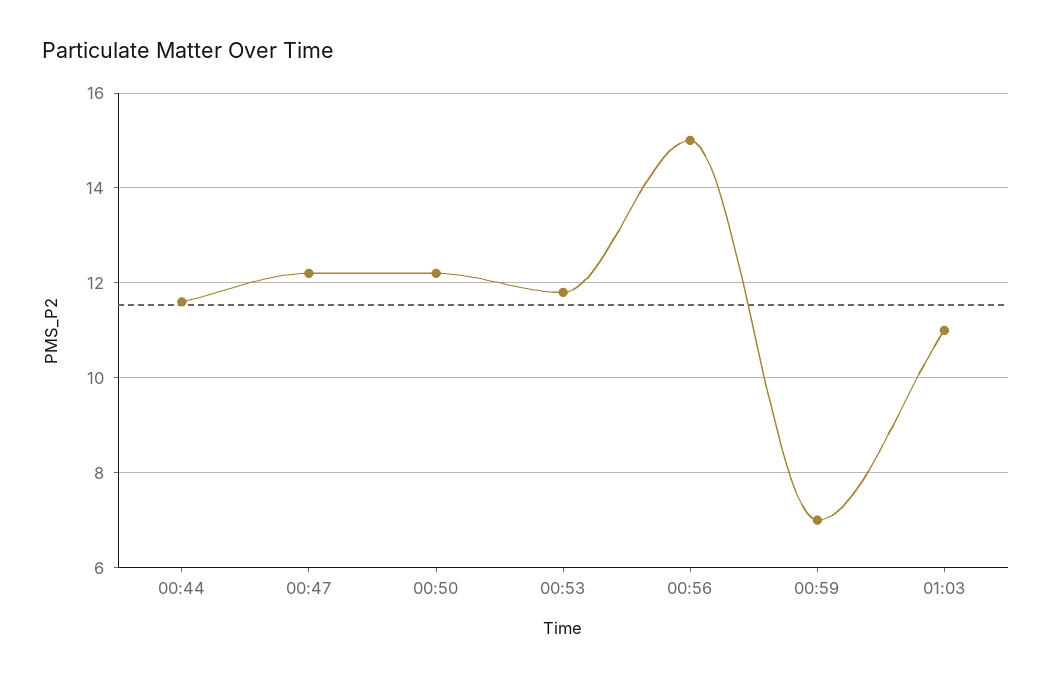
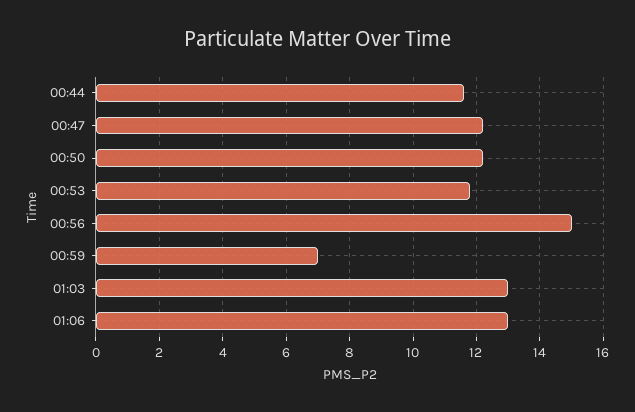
01:03: 11 -> 13
01:06: none -> 13

